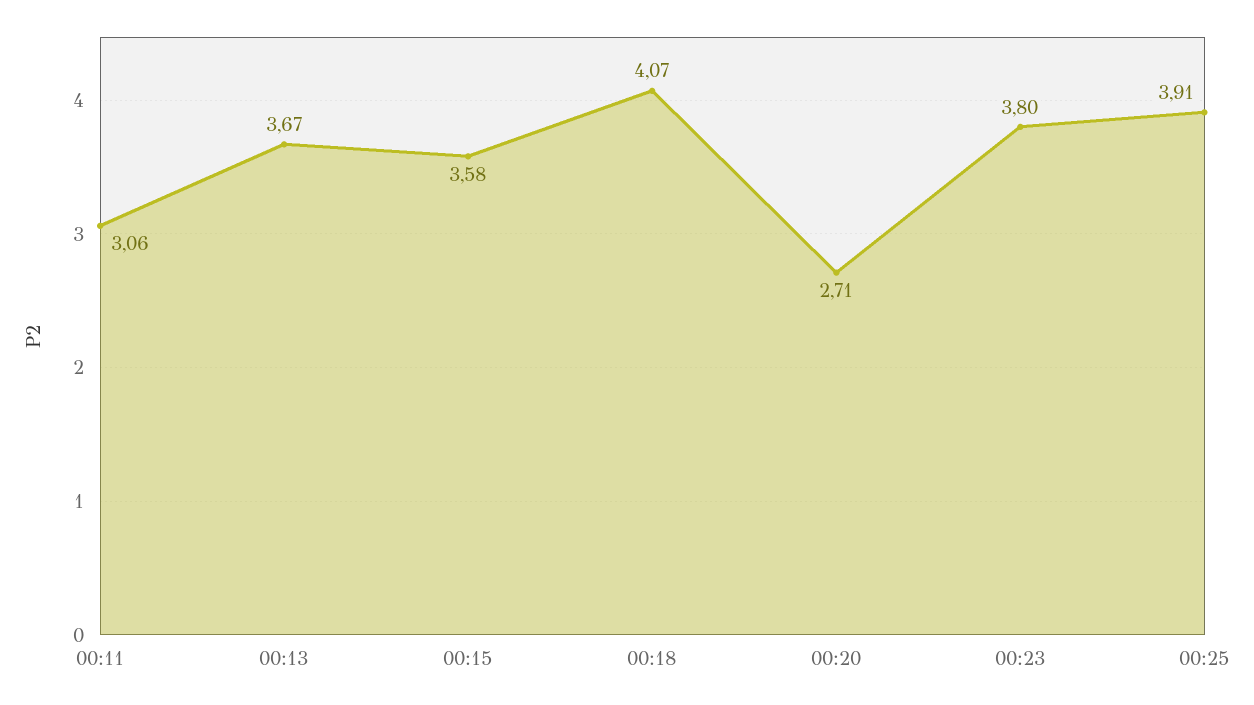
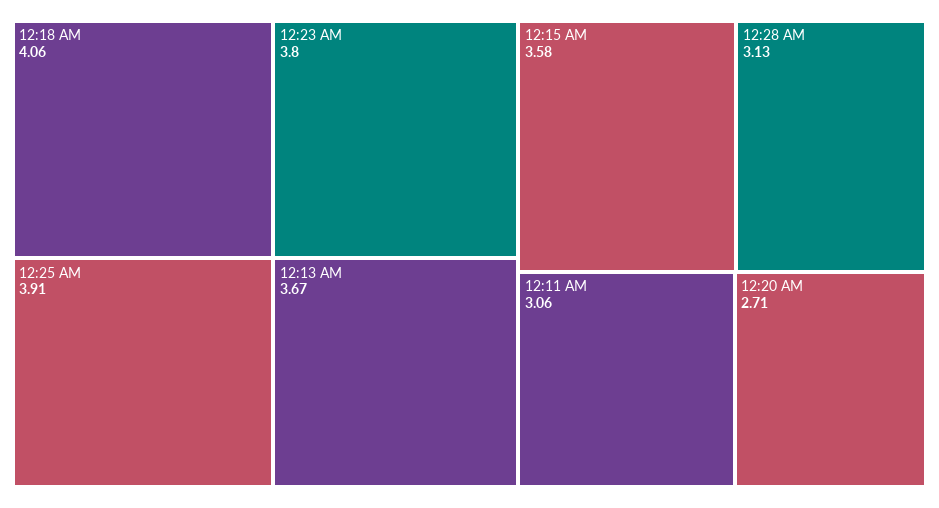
00:18: 4.07 -> 4.06
12:28 AM: none -> 3.13

